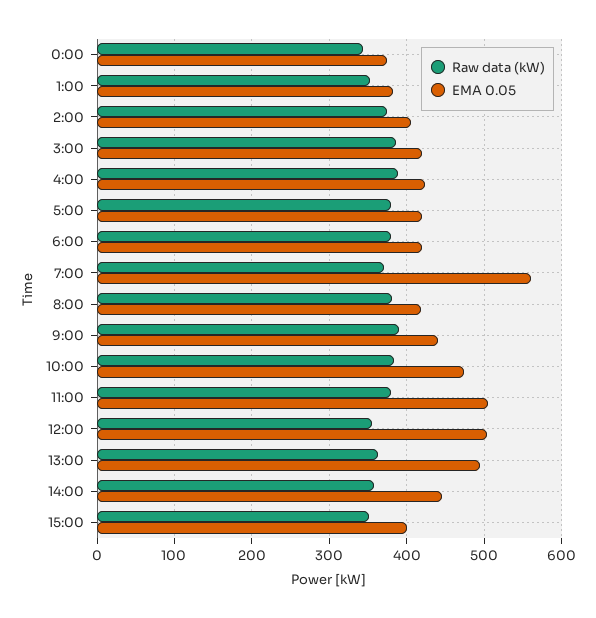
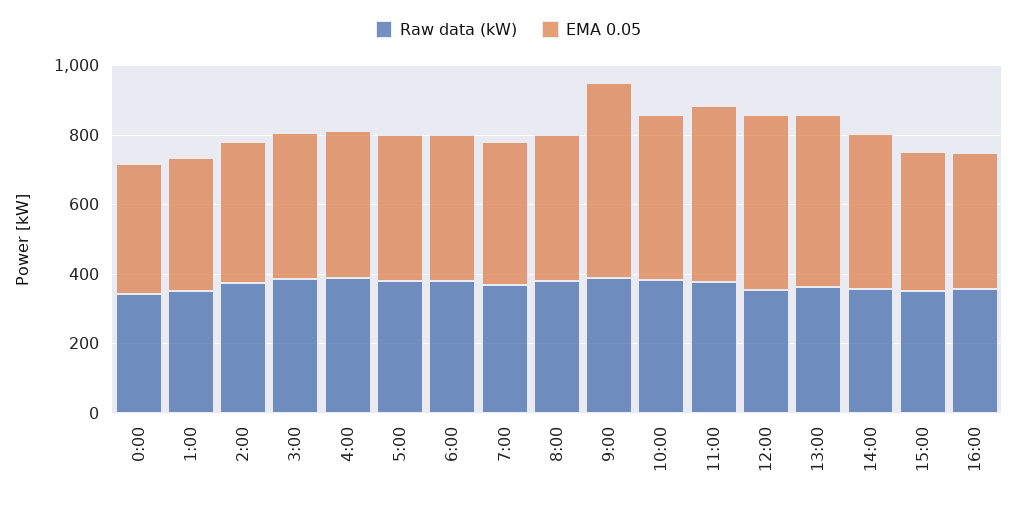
EMA 0.05, 7:00: 560 -> 400
EMA 0.05, 9:00: 440 -> 550
Raw data (kW), 16:00: none -> 350
EMA 0.05, 16:00: none -> 400

